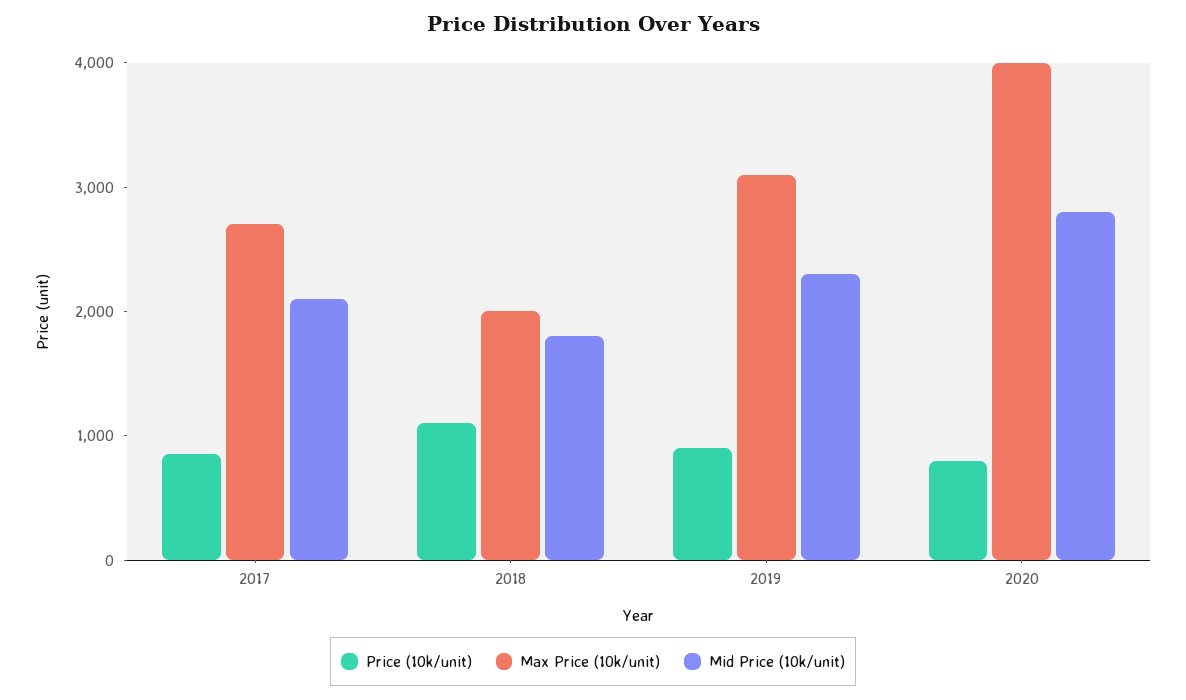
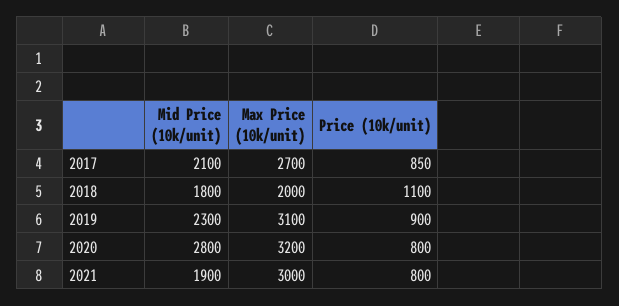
Max Price (10k/unit), 2020: 4000 -> 3200
Mid Price (10k/unit), 2021: none -> 1900
Max Price (10k/unit), 2021: none -> 3000
Price (10k/unit), 2021: none -> 800

